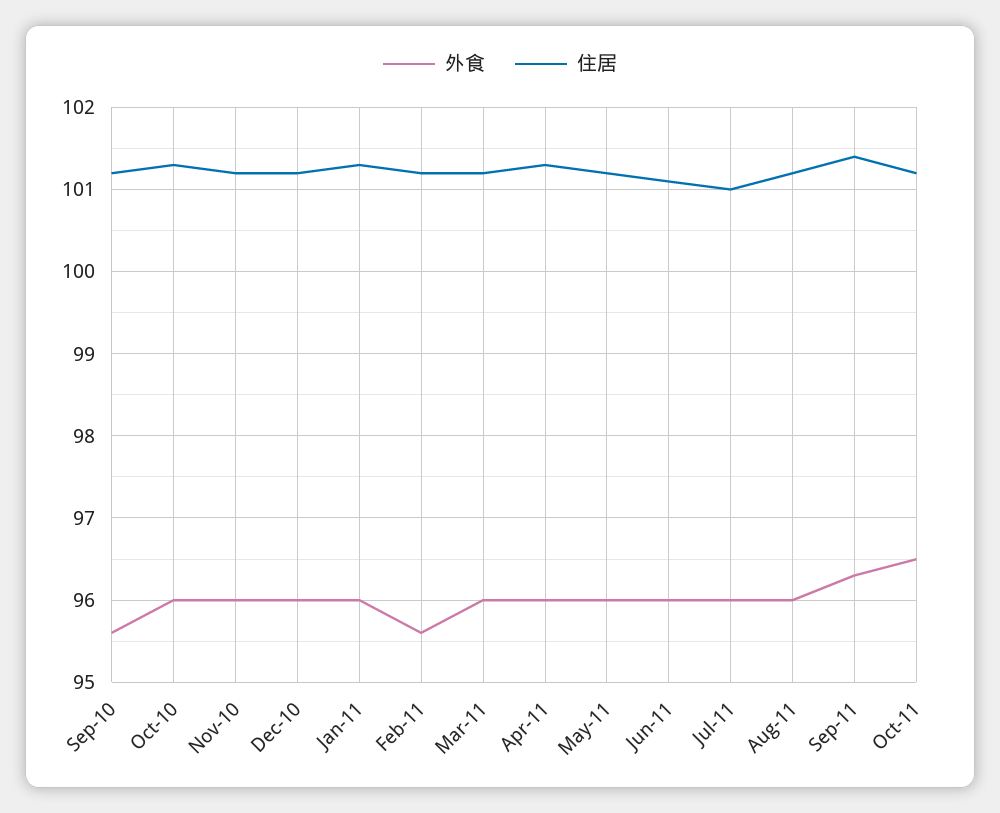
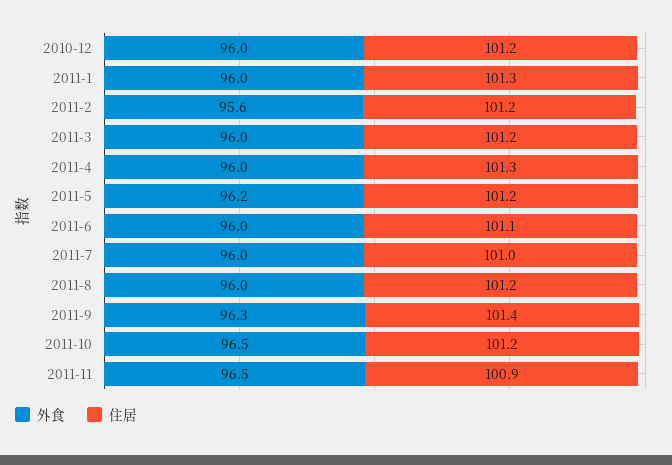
外食, Sep-10: 95.6 -> none
住居, Sep-10: 101.2 -> none
外食, Oct-10: 96 -> none
住居, Oct-10: 101.3 -> none
外食, Nov-10: 96 -> none
住居, Nov-10: 101.2 -> none
外食, May-11: 96 -> 96.2
外食, 2011-11: none -> 96.5
住居, 2011-11: none -> 100.9

